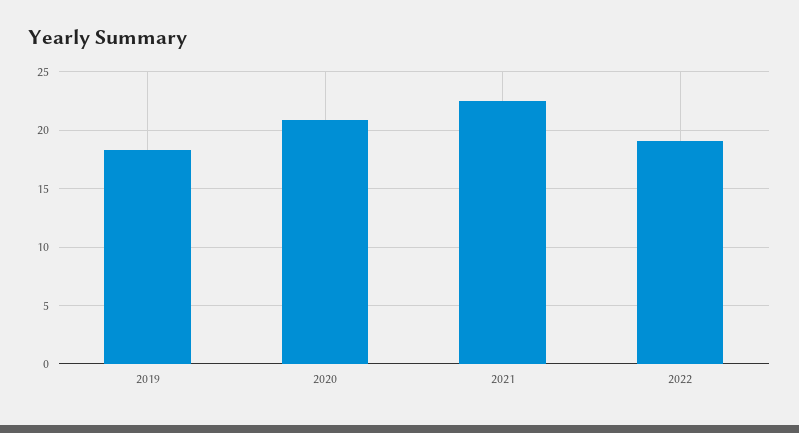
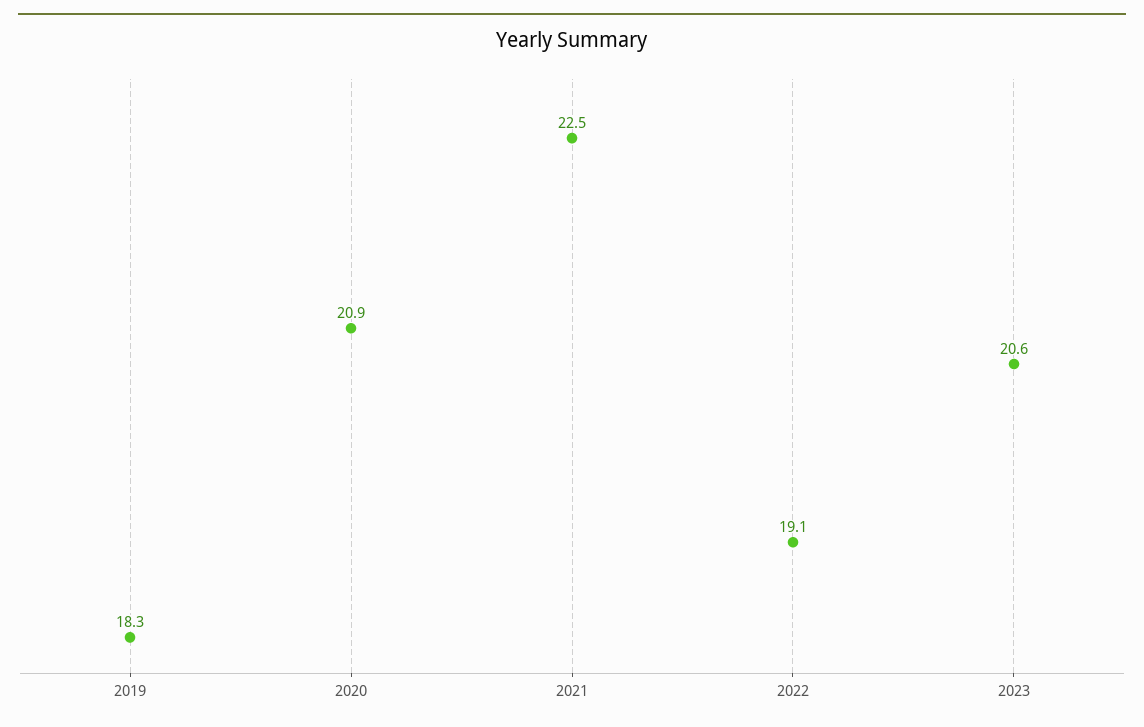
2023: none -> 20.6

